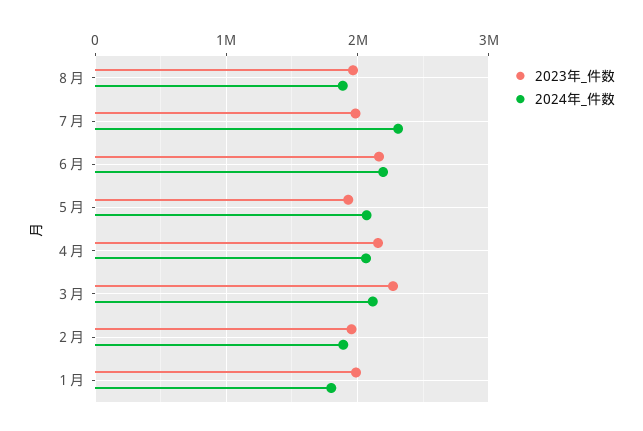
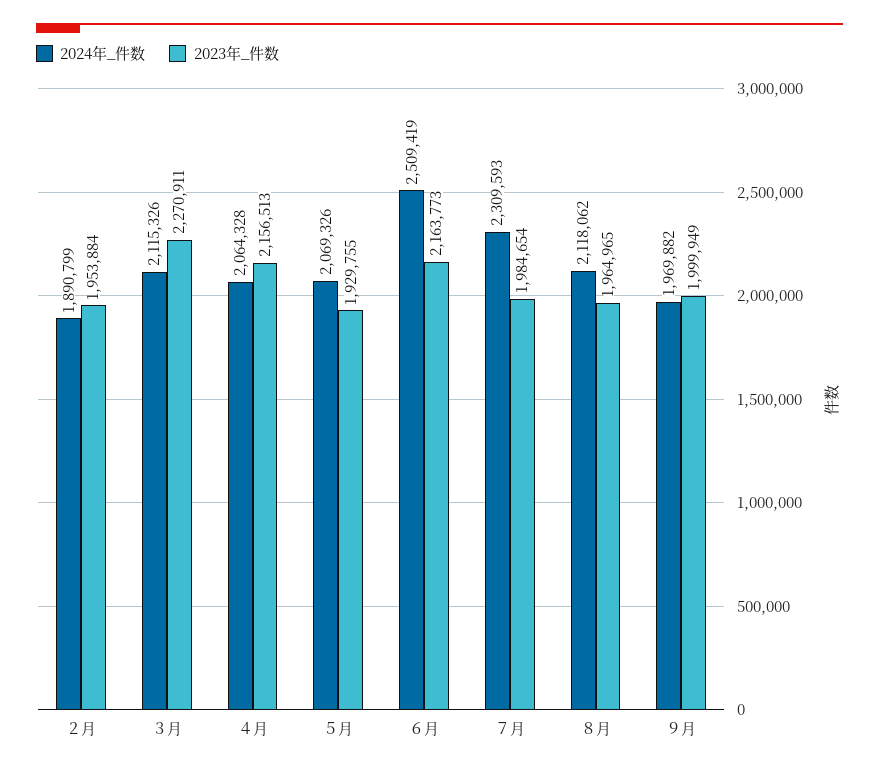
2024年_件数, ８月: 1900000 -> 2118062
2024年_件数, ６月: 2200000 -> 2509419
2023年_件数, １月: 2000000 -> none
2024年_件数, １月: 1800000 -> none
2024年_件数, ９月: none -> 1969882
2023年_件数, ９月: none -> 1999949

